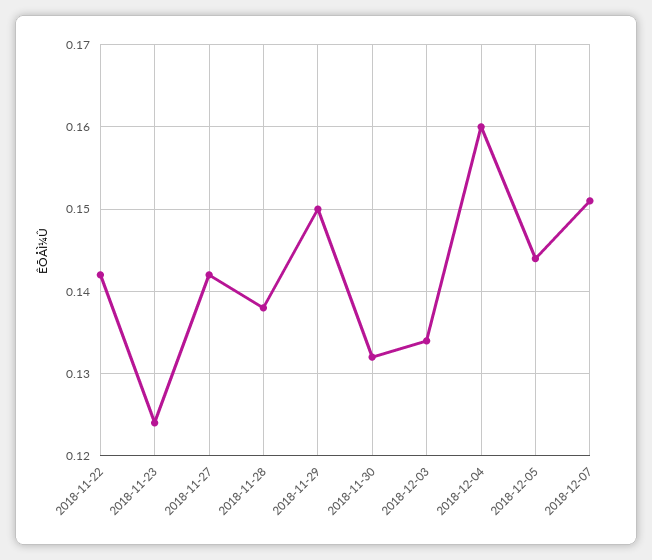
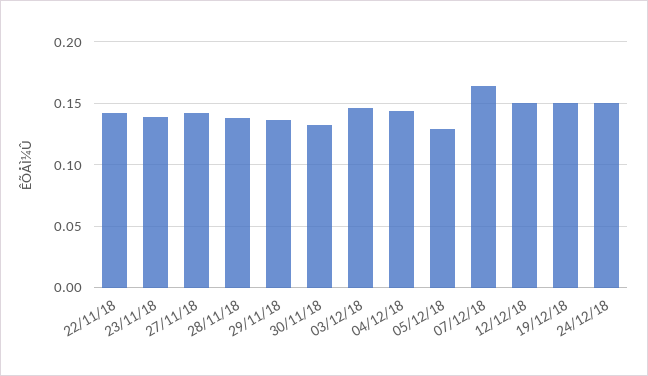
2018-11-23: 0.124 -> 0.14
2018-11-29: 0.15 -> 0.135
2018-12-03: 0.134 -> 0.145
2018-12-04: 0.16 -> 0.145
2018-12-05: 0.144 -> 0.13
2018-12-07: 0.151 -> 0.165
12/12/18: none -> 0.15
19/12/18: none -> 0.15
24/12/18: none -> 0.15

